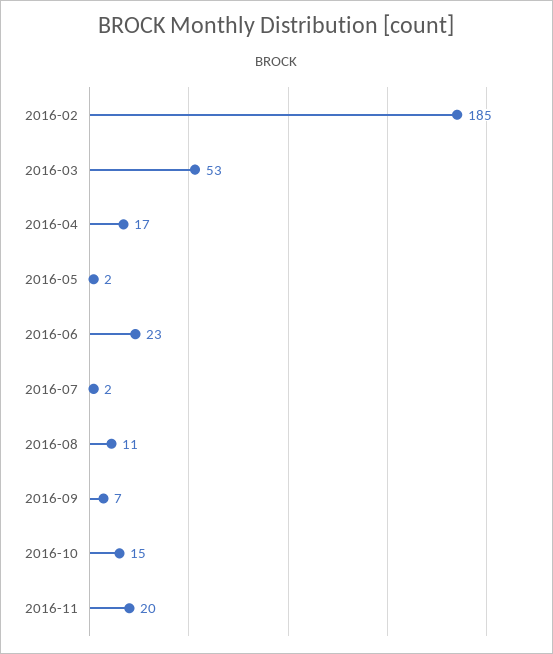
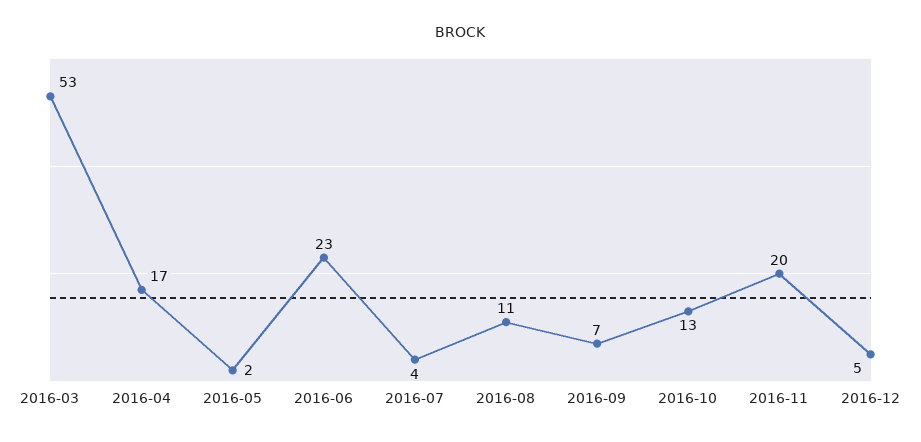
2016-02: 185 -> none
2016-07: 2 -> 4
2016-10: 15 -> 13
2016-12: none -> 5

